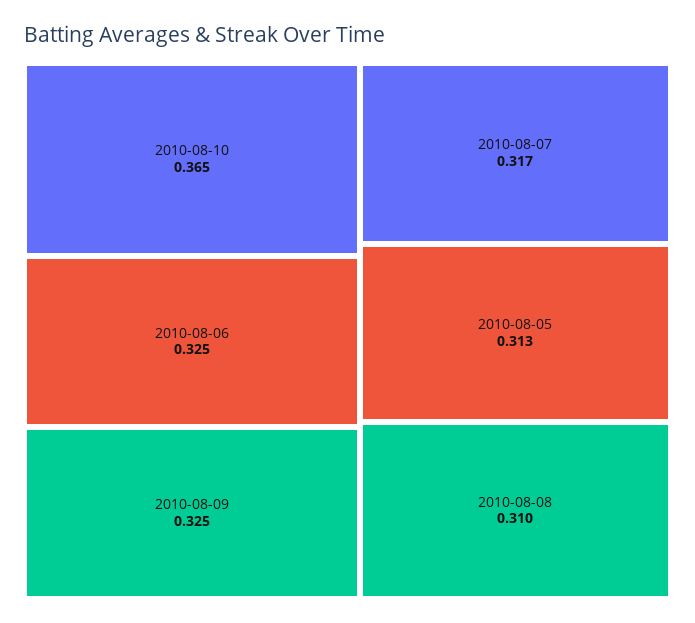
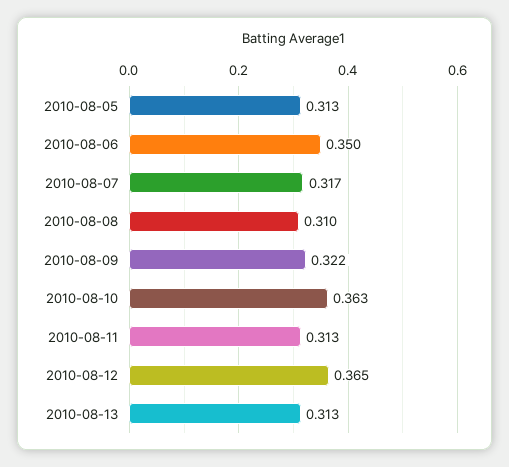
2010-08-10: 0.365 -> 0.363
2010-08-06: 0.325 -> 0.35
2010-08-09: 0.325 -> 0.322
2010-08-11: none -> 0.313
2010-08-12: none -> 0.365
2010-08-13: none -> 0.313

